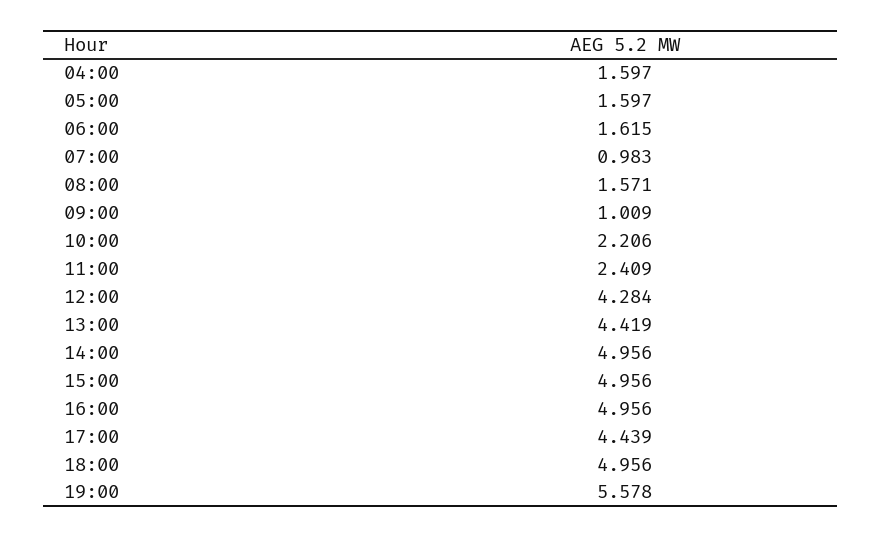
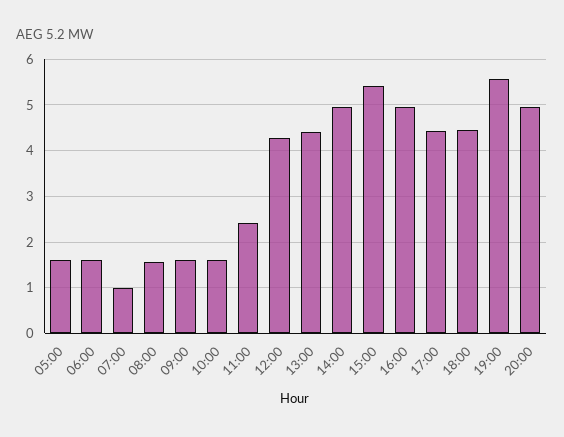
04:00: 1.597 -> none
09:00: 1.009 -> 1.6
10:00: 2.206 -> 1.6
15:00: 4.956 -> 5.4
18:00: 4.956 -> 4.4
20:00: none -> 5

